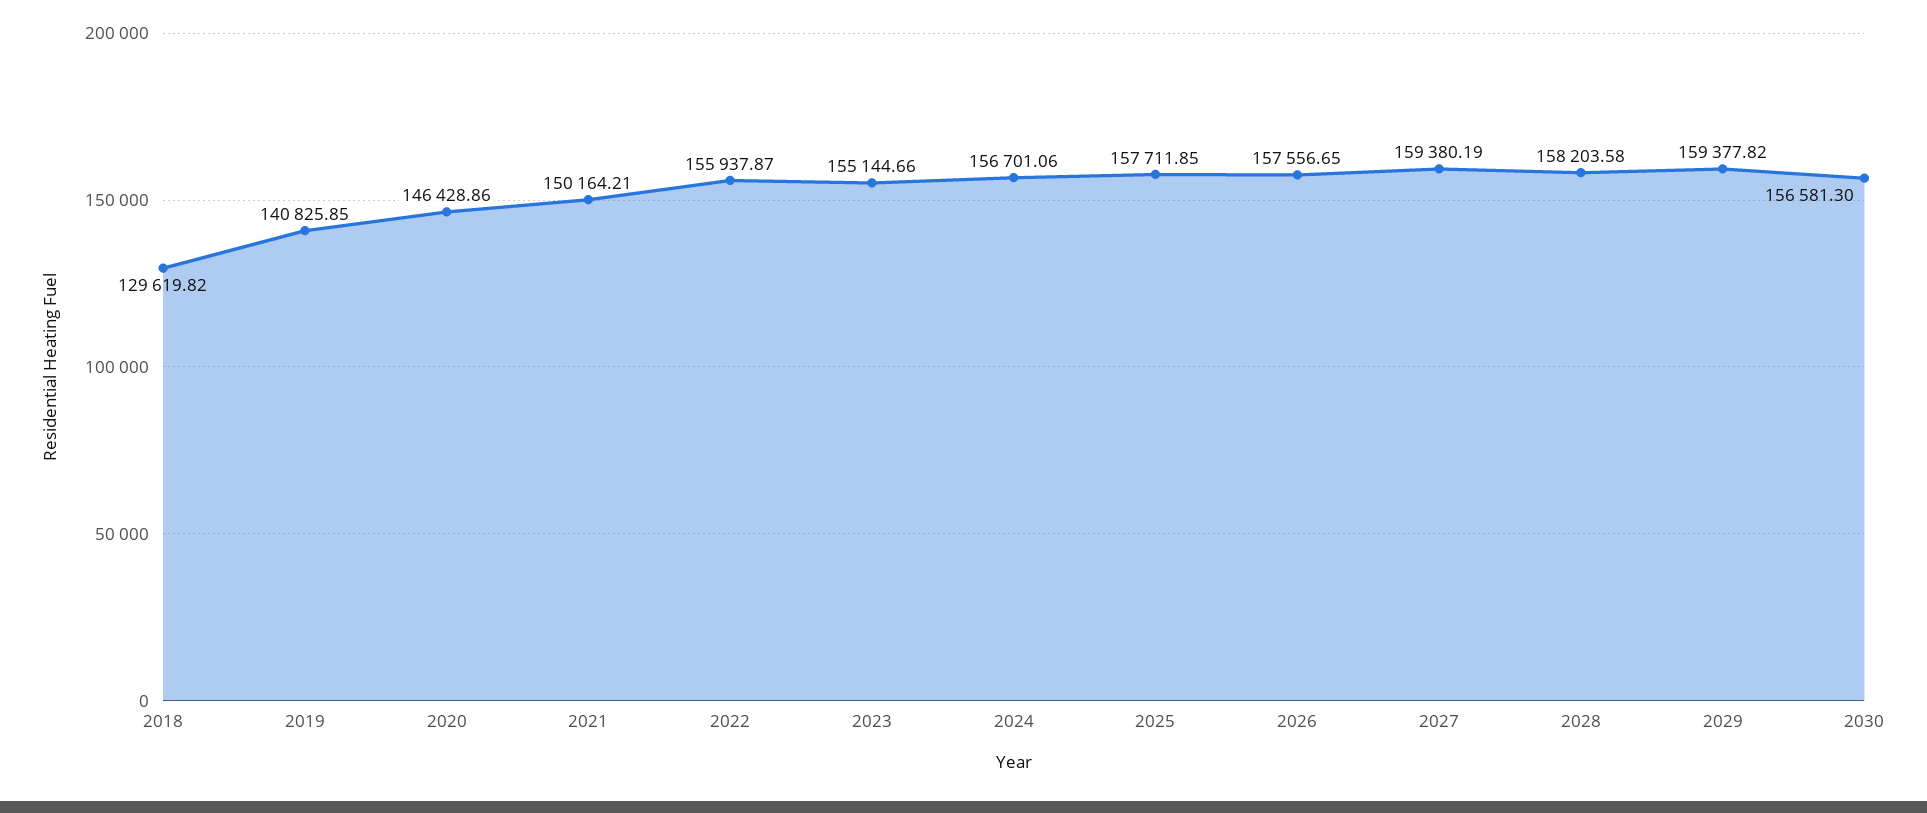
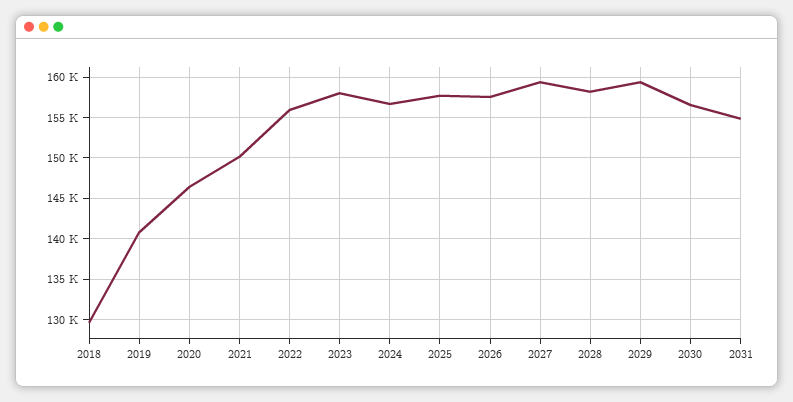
2023: 155144.66 -> 158000
2031: none -> 155000

